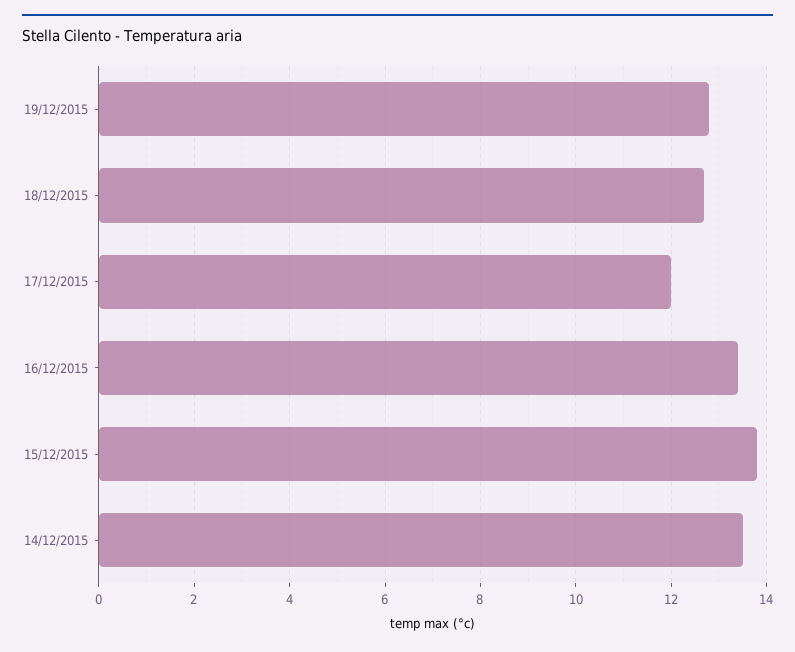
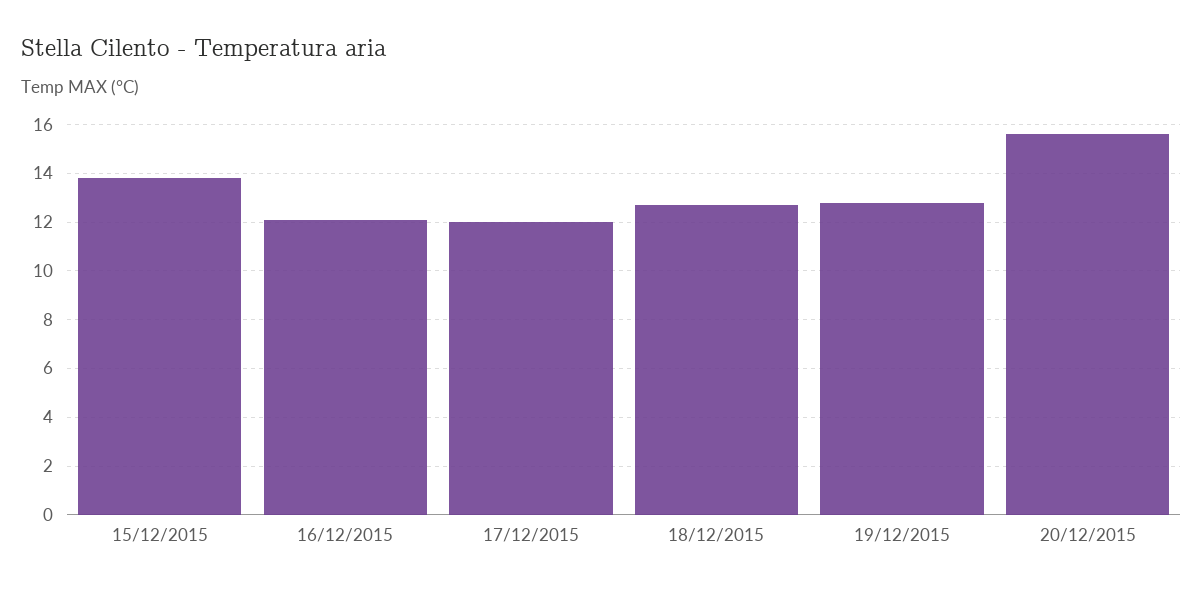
16/12/2015: 13.5 -> 12
14/12/2015: 13.5 -> none
20/12/2015: none -> 15.5

